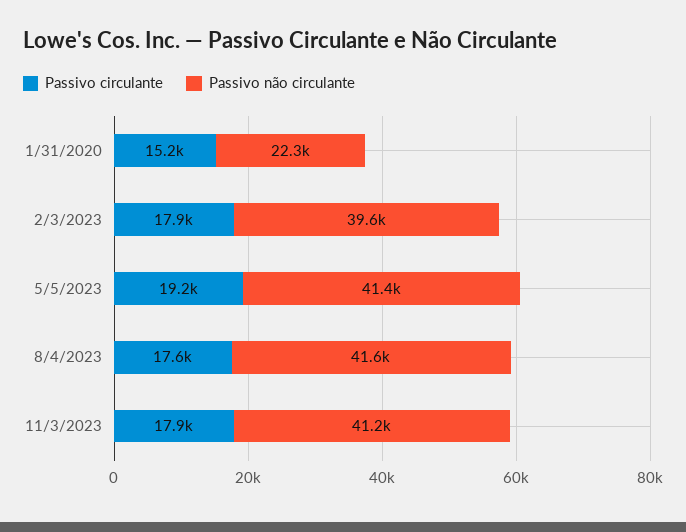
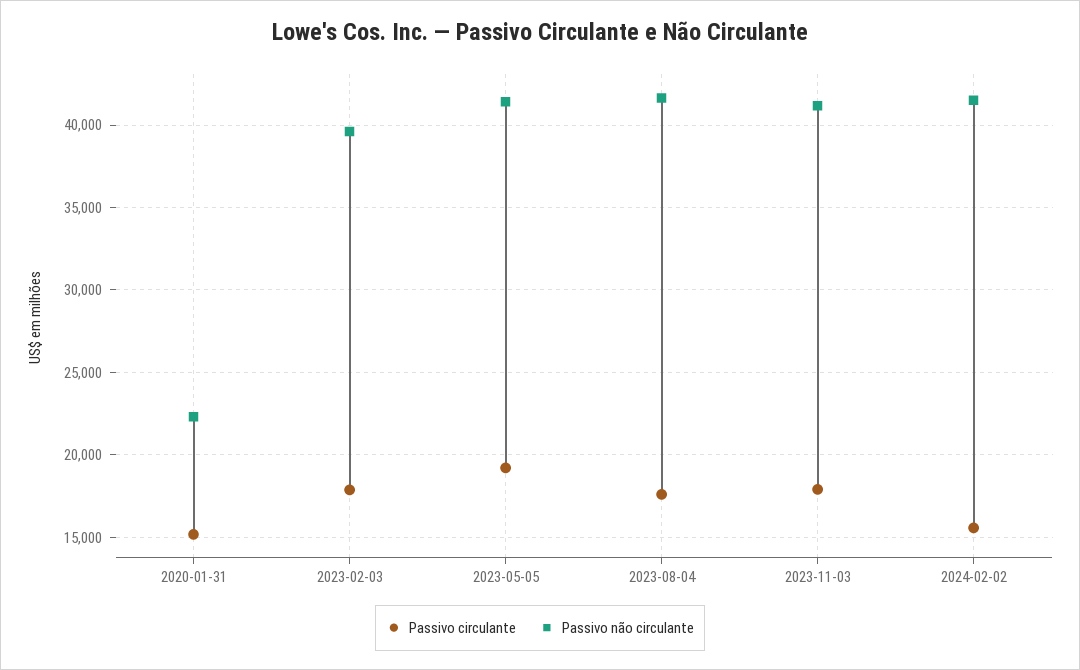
Passivo circulante, 2024-02-02: none -> 15500
Passivo não circulante, 2024-02-02: none -> 41500

